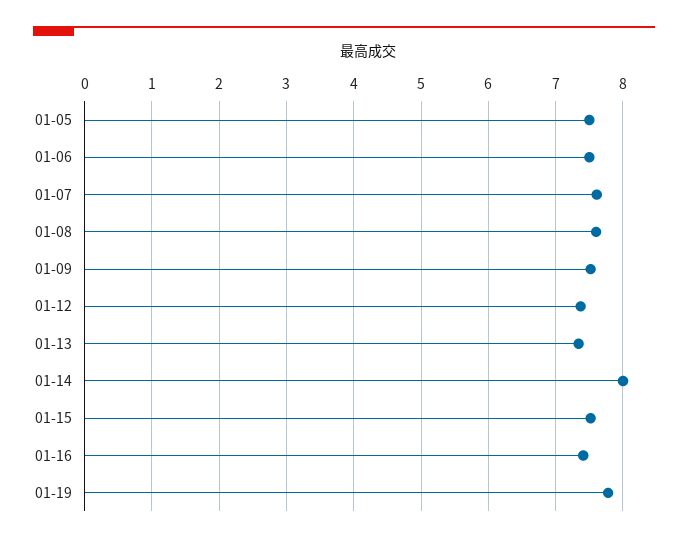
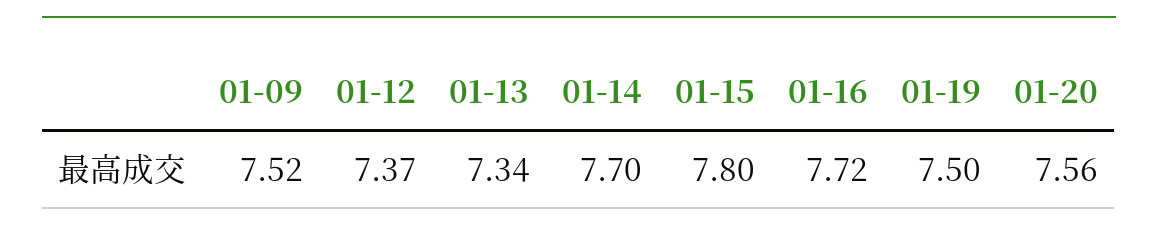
01-05: 7.5 -> none
01-06: 7.5 -> none
01-07: 7.6 -> none
01-08: 7.6 -> none
01-14: 8 -> 7.7
01-15: 7.5 -> 7.8
01-16: 7.4 -> 7.72
01-19: 7.8 -> 7.5
01-20: none -> 7.56

